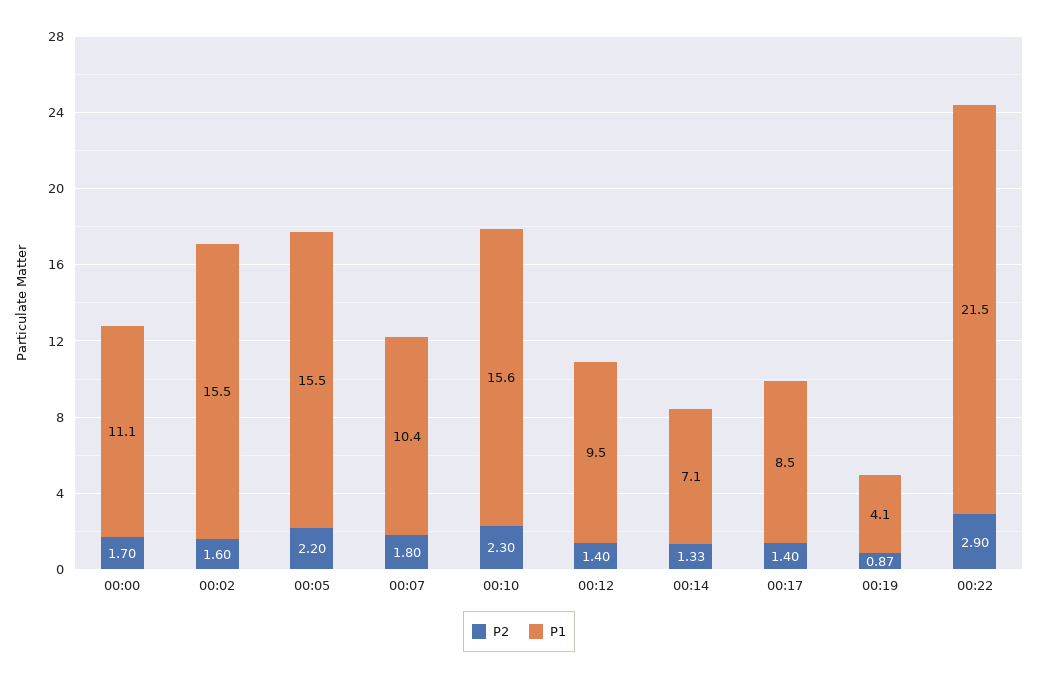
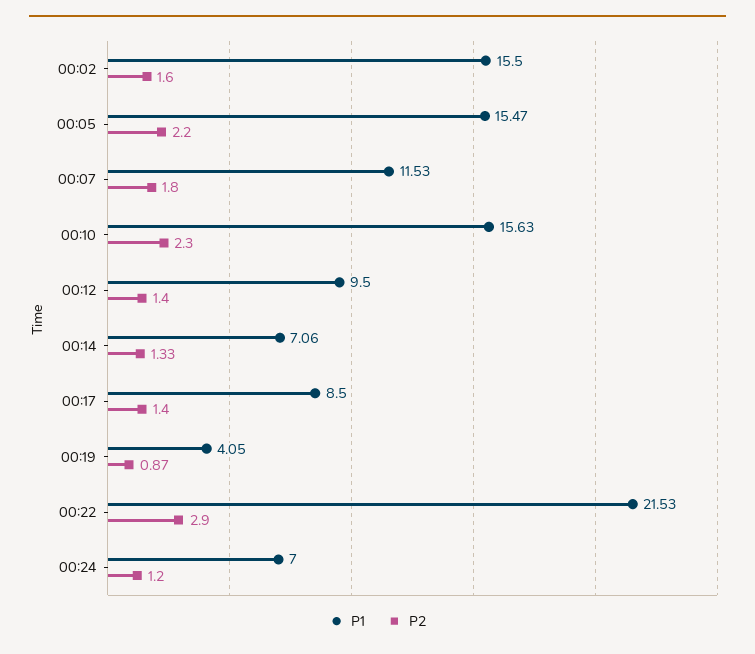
P2, 00:00: 1.7 -> none
P1, 00:00: 11.1 -> none
P1, 00:07: 10.4 -> 11.53
P1, 00:24: none -> 7
P2, 00:24: none -> 1.2

